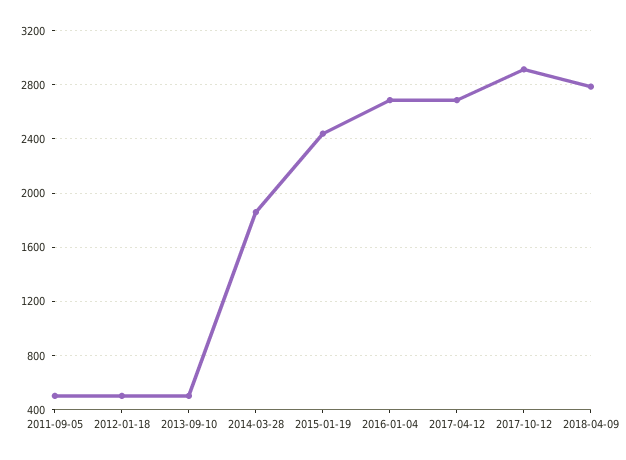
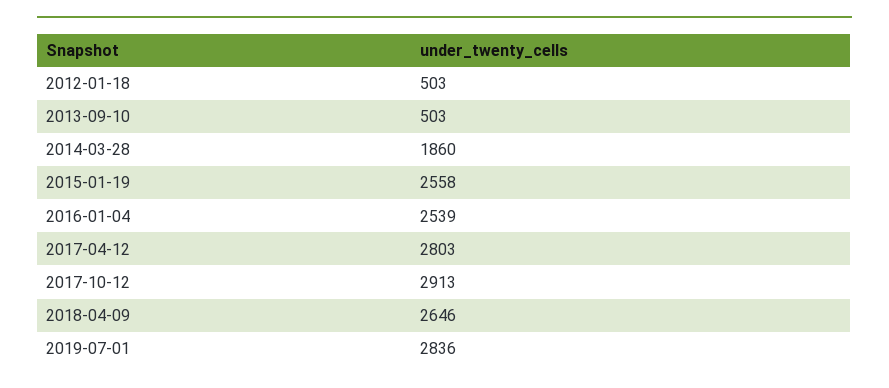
2011-09-05: 500 -> none
2015-01-19: 2450 -> 2558
2016-01-04: 2700 -> 2539
2017-04-12: 2700 -> 2803
2018-04-09: 2800 -> 2646
2019-07-01: none -> 2836

